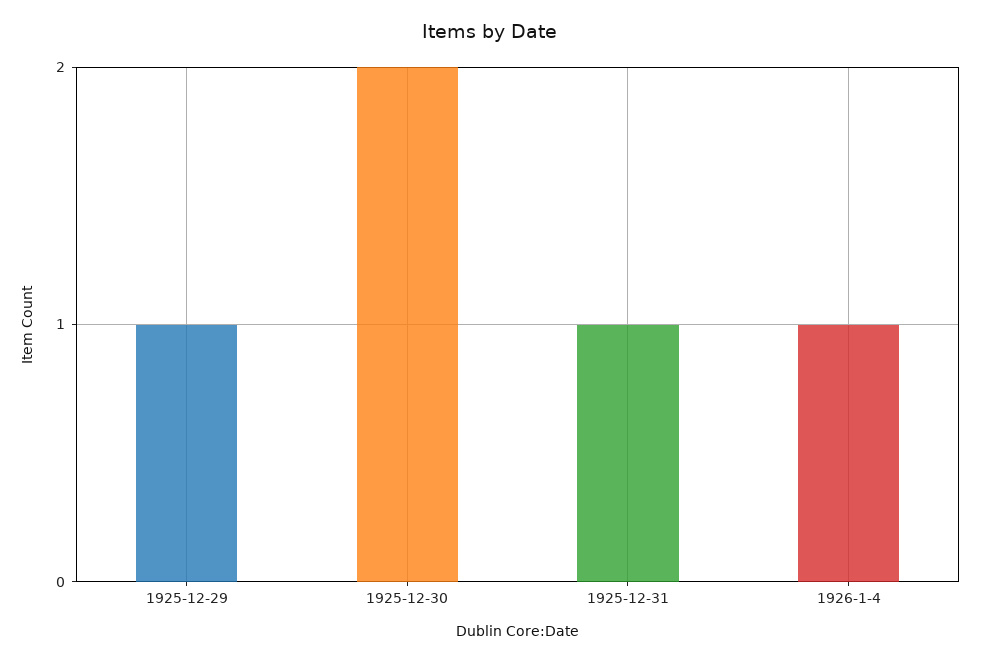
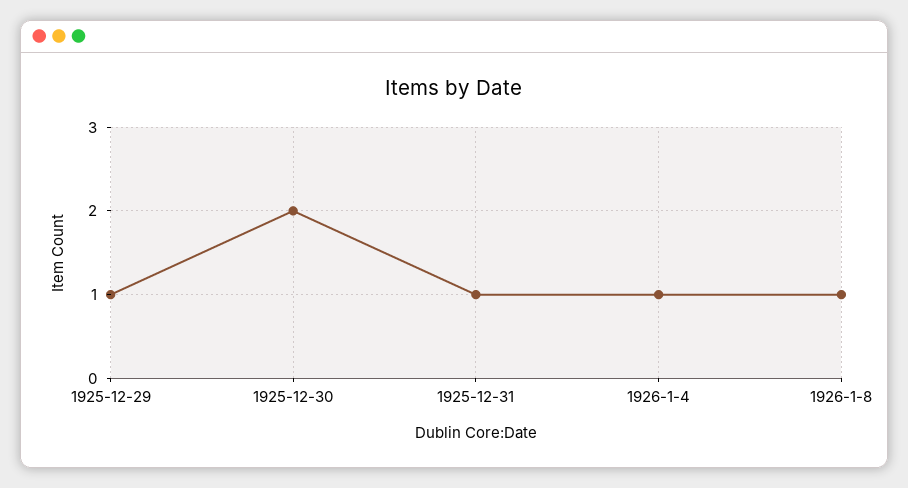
1926-1-8: none -> 1

